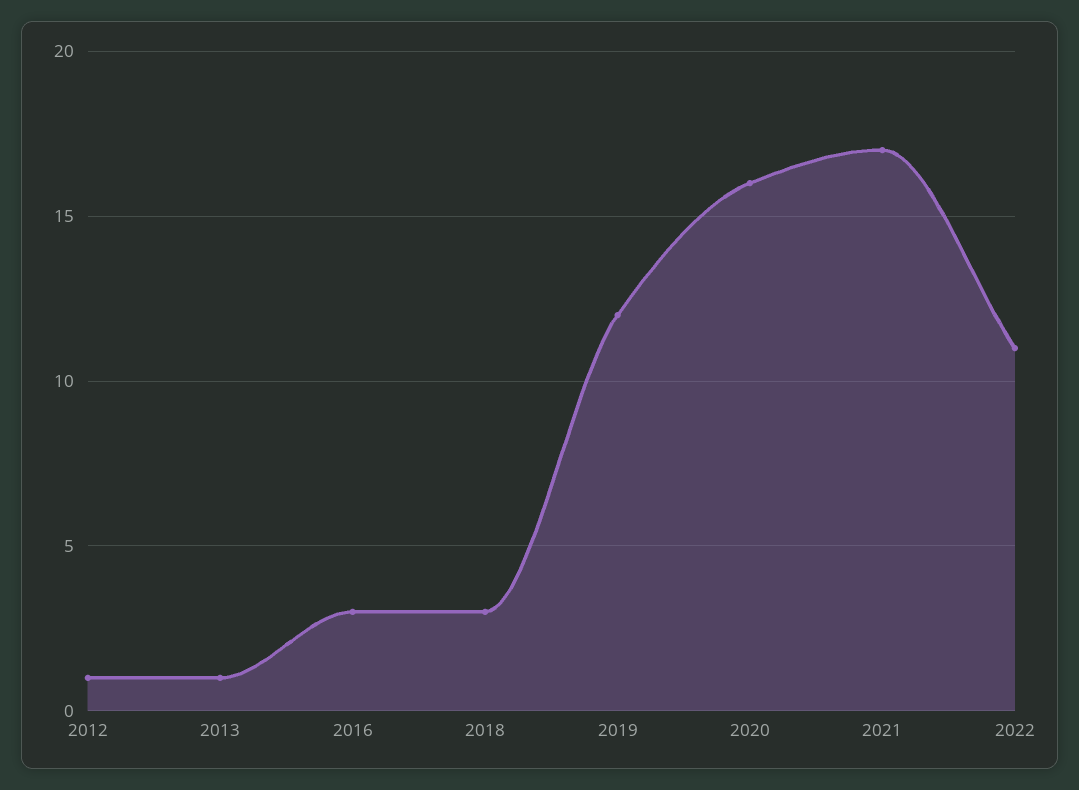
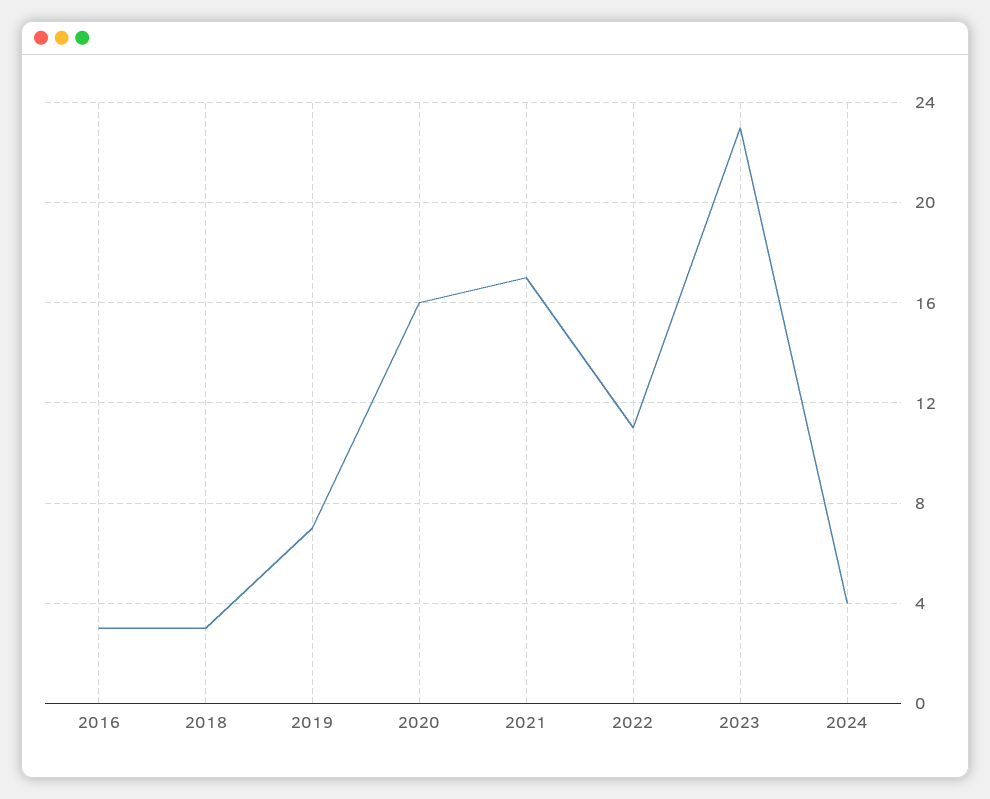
2012: 1 -> none
2013: 1 -> none
2019: 12 -> 7
2023: none -> 23
2024: none -> 4

